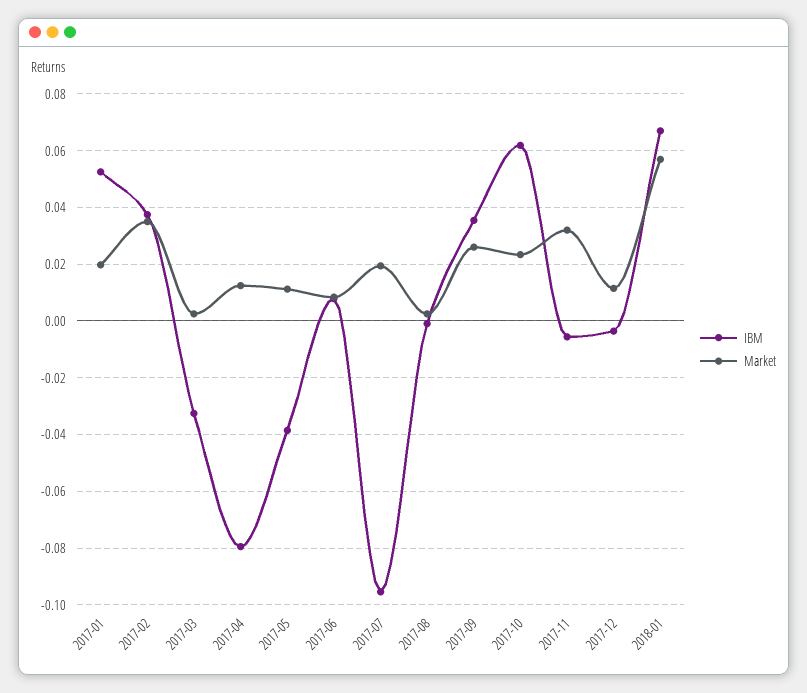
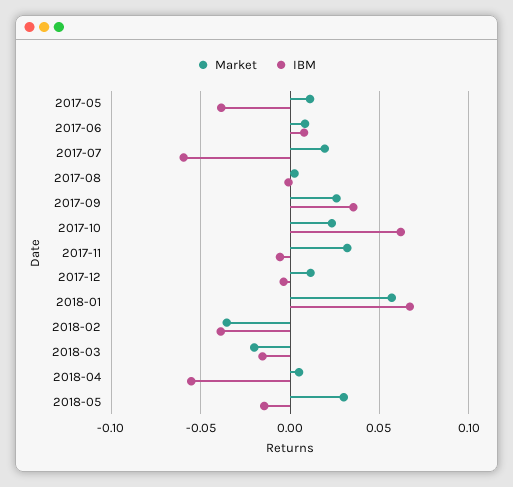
IBM, 2017-01: 0.0525 -> none
Market, 2017-01: 0.02 -> none
IBM, 2017-02: 0.0375 -> none
Market, 2017-02: 0.035 -> none
IBM, 2017-03: -0.0325 -> none
Market, 2017-03: 0.0025 -> none
IBM, 2017-04: -0.08 -> none
Market, 2017-04: 0.0125 -> none
IBM, 2017-07: -0.095 -> -0.06
Market, 2018-02: none -> -0.035
IBM, 2018-02: none -> -0.04
Market, 2018-03: none -> -0.02
IBM, 2018-03: none -> -0.015
Market, 2018-04: none -> 0.005
IBM, 2018-04: none -> -0.055
Market, 2018-05: none -> 0.03
IBM, 2018-05: none -> -0.015

